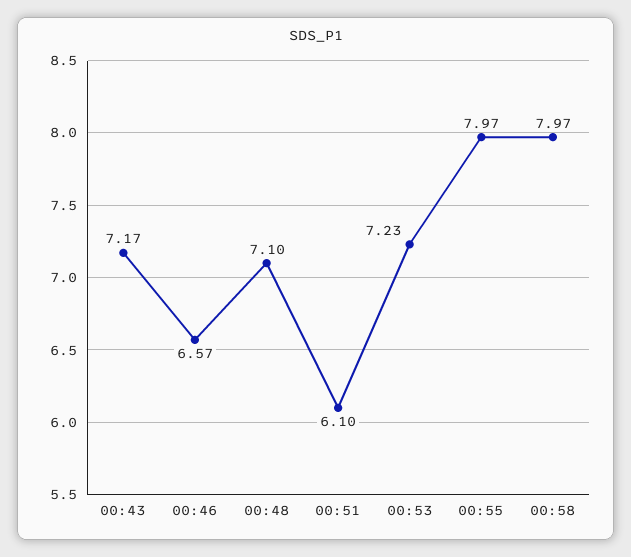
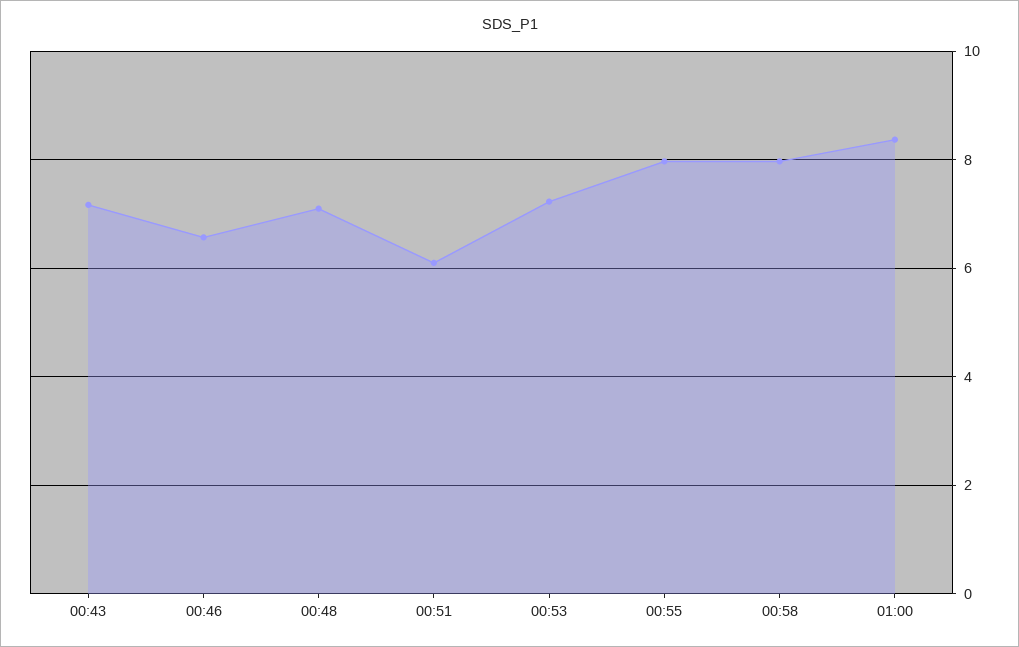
01:00: none -> 8.4

